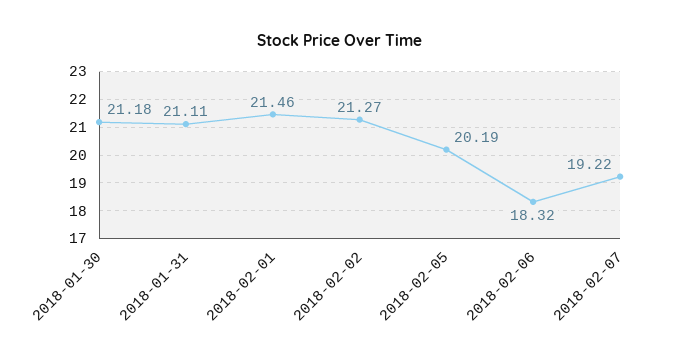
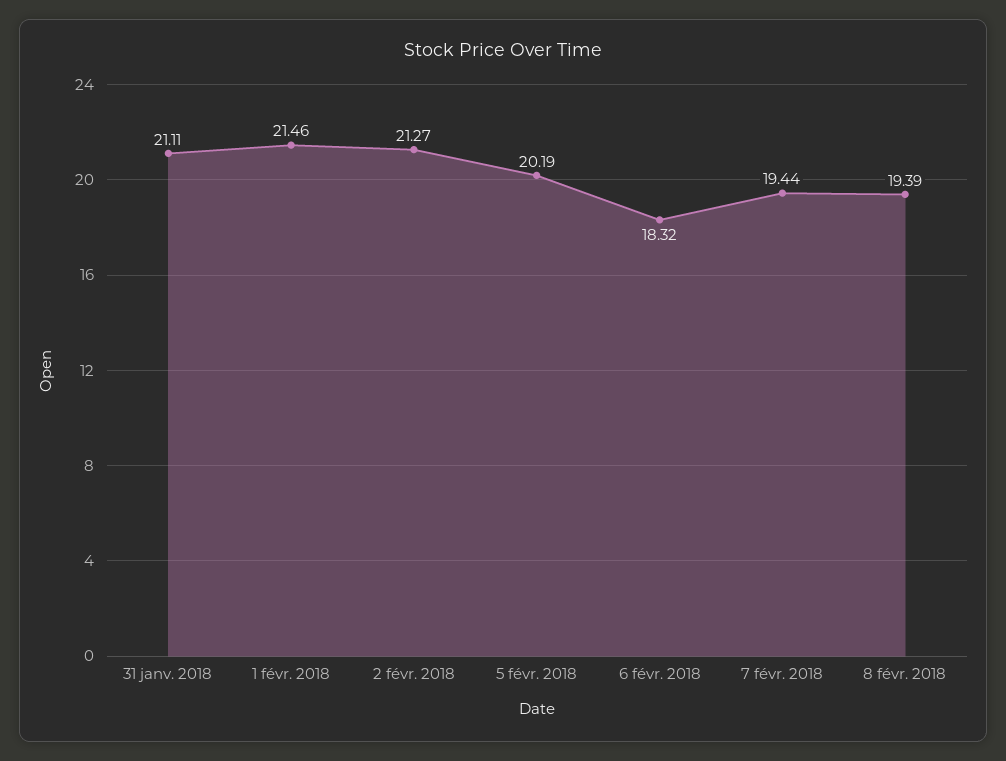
2018-01-30: 21.18 -> none
2018-02-07: 19.22 -> 19.44
8 févr. 2018: none -> 19.39

